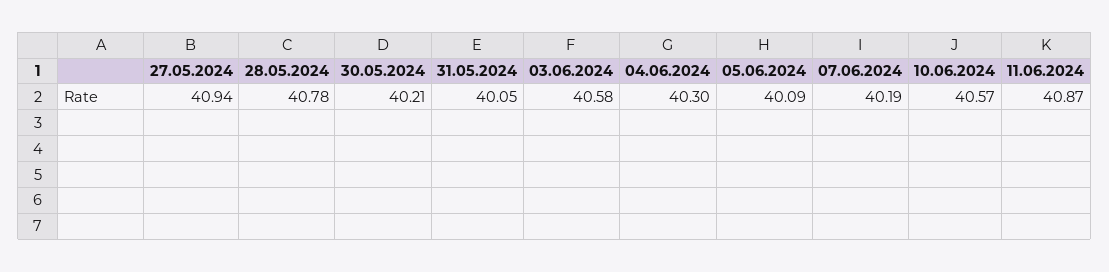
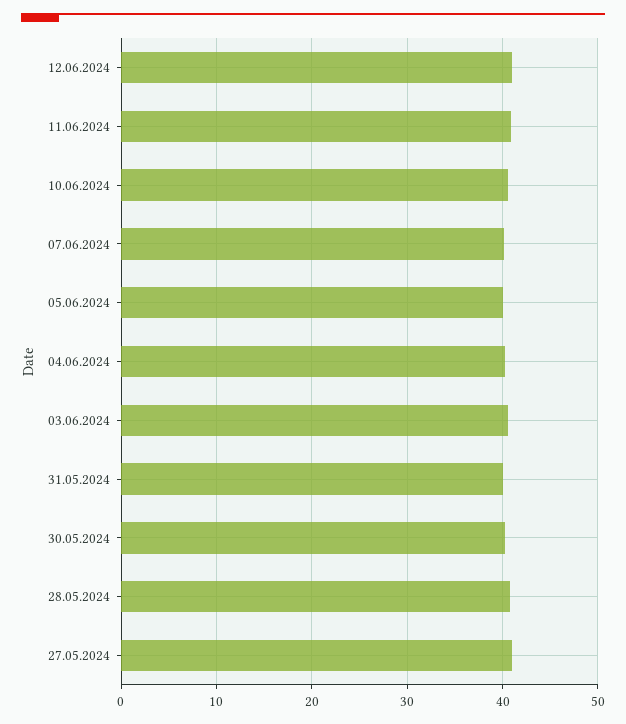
12.06.2024: none -> 41

